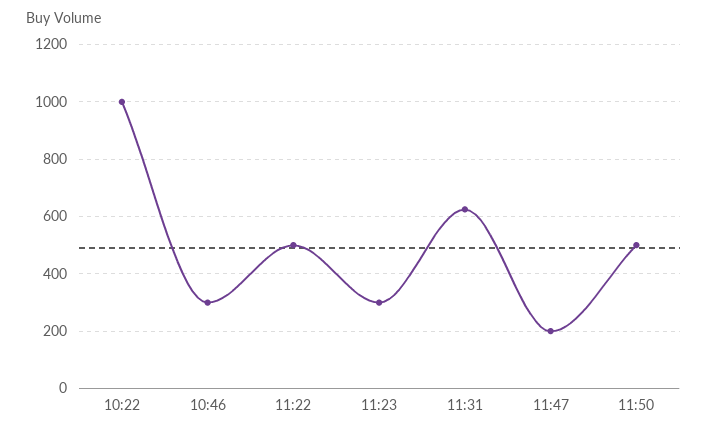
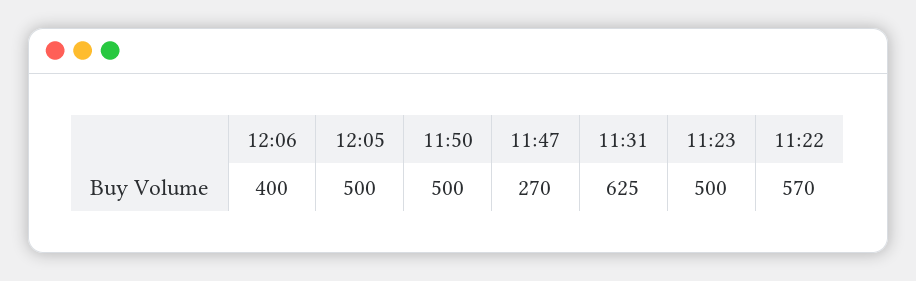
10:22: 1000 -> none
10:46: 300 -> none
11:22: 500 -> 570
11:23: 300 -> 500
11:47: 200 -> 270
12:06: none -> 400
12:05: none -> 500

